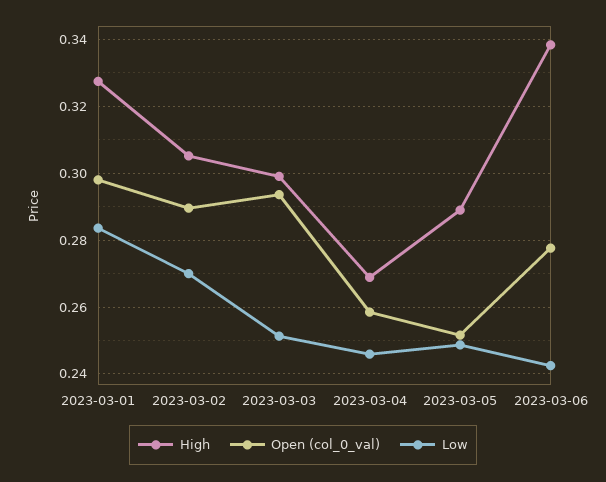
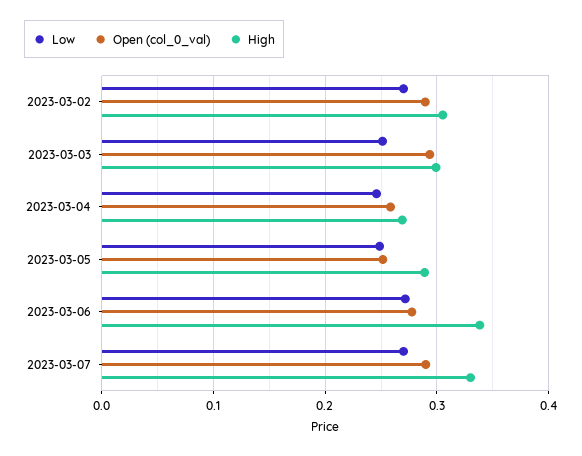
High, 2023-03-01: 0.328 -> none
Open (col_0_val), 2023-03-01: 0.298 -> none
Low, 2023-03-01: 0.284 -> none
Low, 2023-03-06: 0.242 -> 0.27
Low, 2023-03-07: none -> 0.27
Open (col_0_val), 2023-03-07: none -> 0.29
High, 2023-03-07: none -> 0.33

